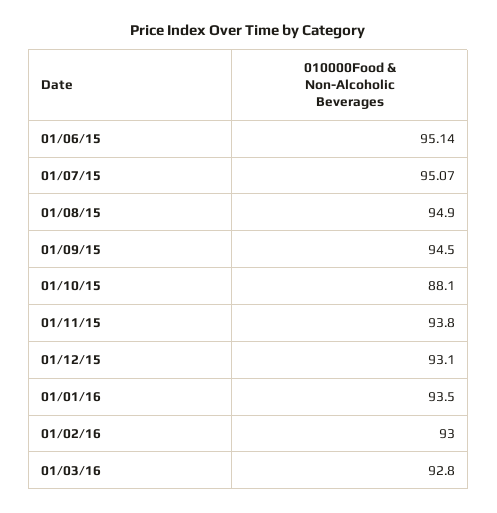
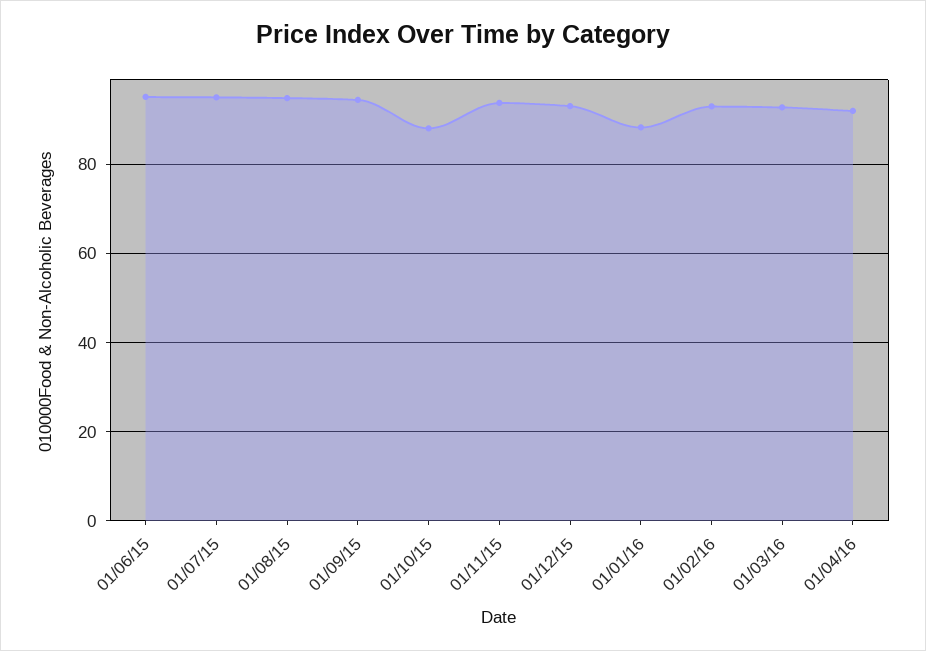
01/01/16: 93.5 -> 88
01/04/16: none -> 92

